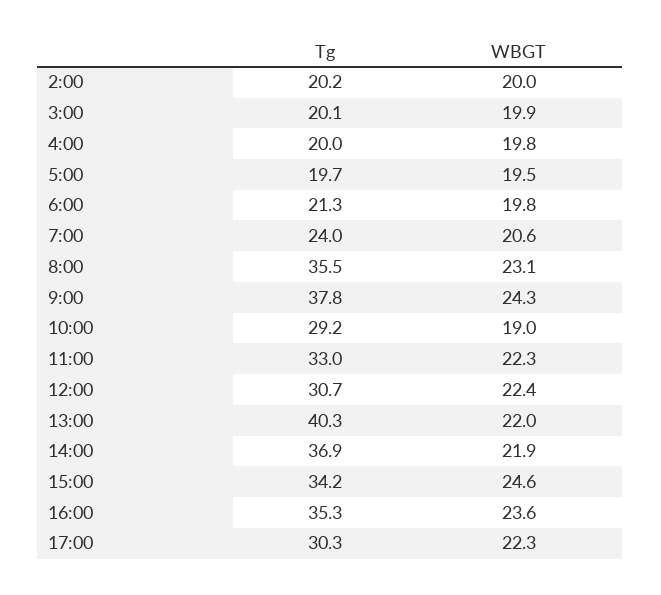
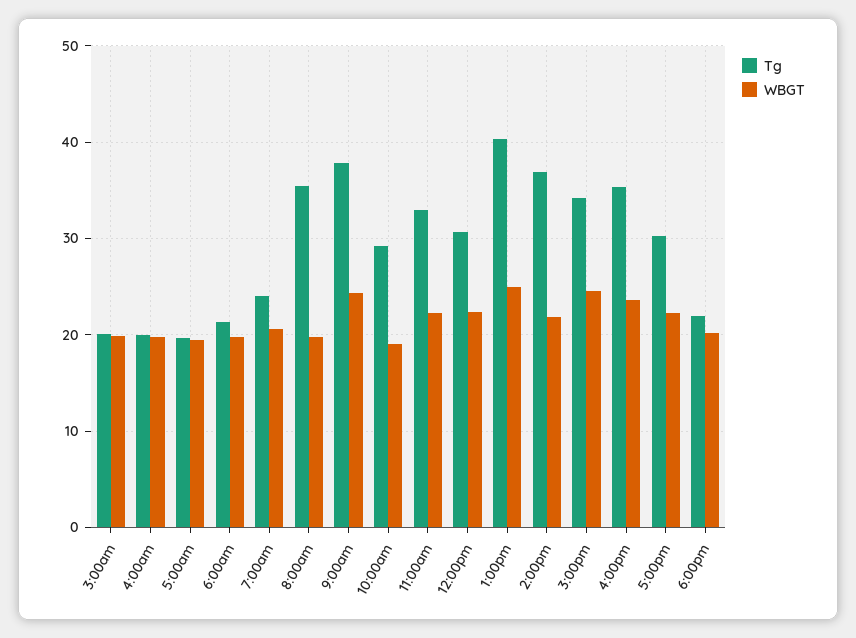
Tg, 2:00: 20.2 -> none
WBGT, 2:00: 20 -> none
WBGT, 8:00: 23.1 -> 20
WBGT, 13:00: 22 -> 25
Tg, 6:00pm: none -> 22
WBGT, 6:00pm: none -> 20

